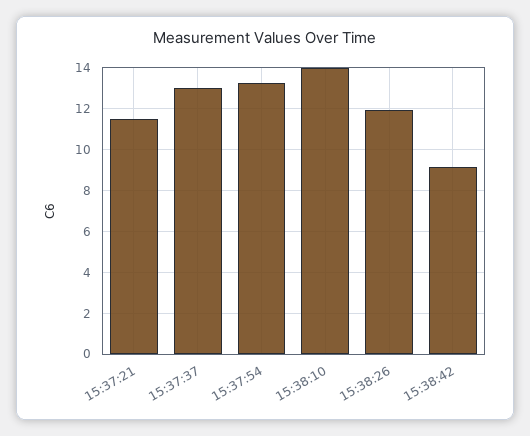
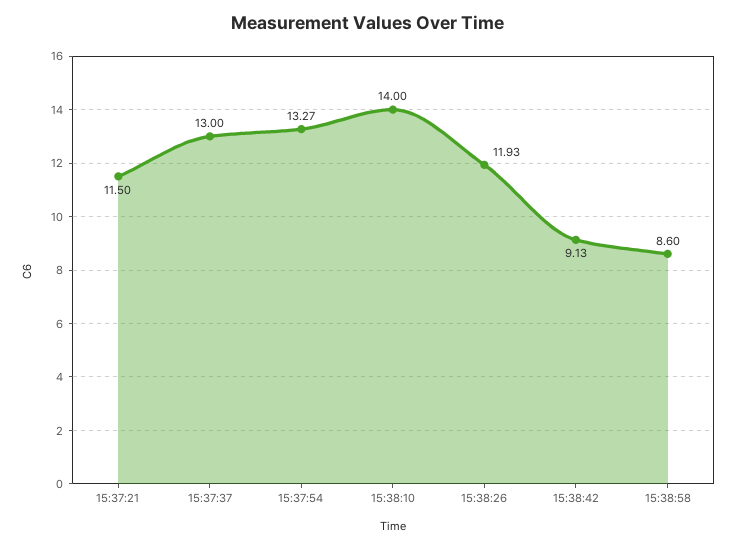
15:38:58: none -> 8.6

